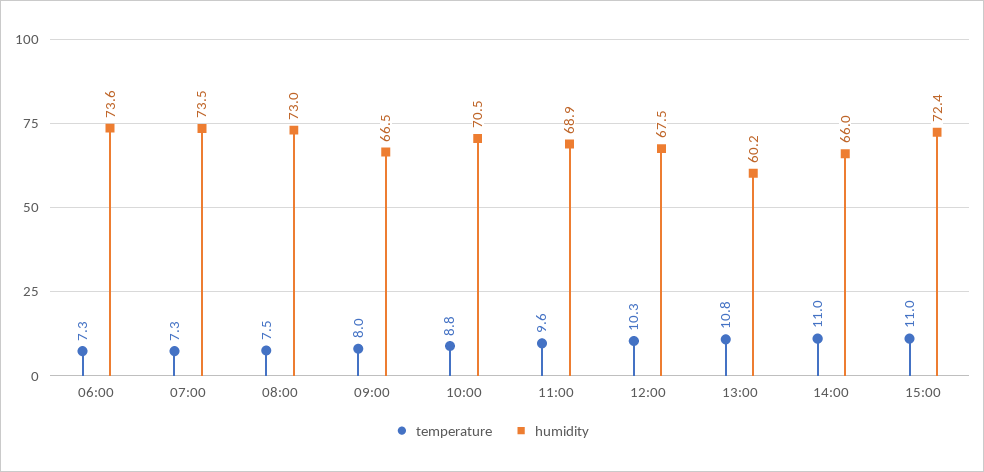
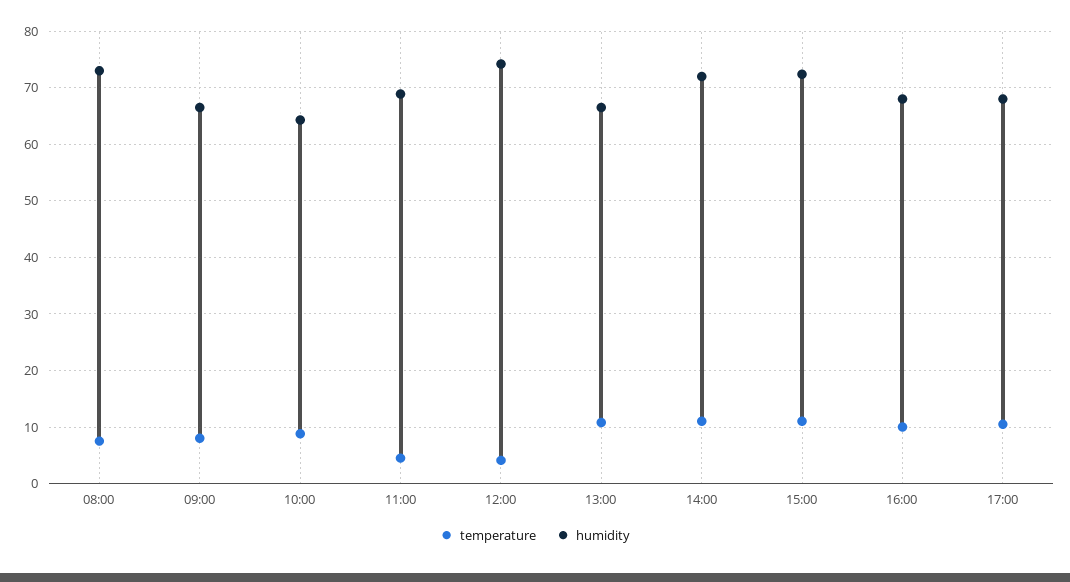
temperature, 06:00: 7.3 -> none
humidity, 06:00: 73.6 -> none
temperature, 07:00: 7.3 -> none
humidity, 07:00: 73.5 -> none
humidity, 10:00: 70.5 -> 64
temperature, 11:00: 9.6 -> 4
temperature, 12:00: 10.3 -> 4
humidity, 12:00: 67.5 -> 74
humidity, 13:00: 60.2 -> 66
humidity, 14:00: 66 -> 72
temperature, 16:00: none -> 10
humidity, 16:00: none -> 68
temperature, 17:00: none -> 10
humidity, 17:00: none -> 68

